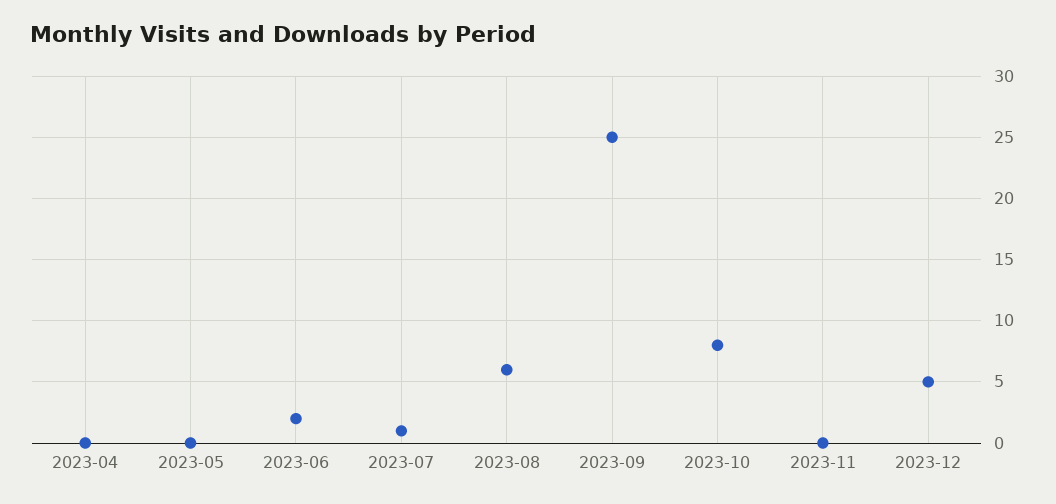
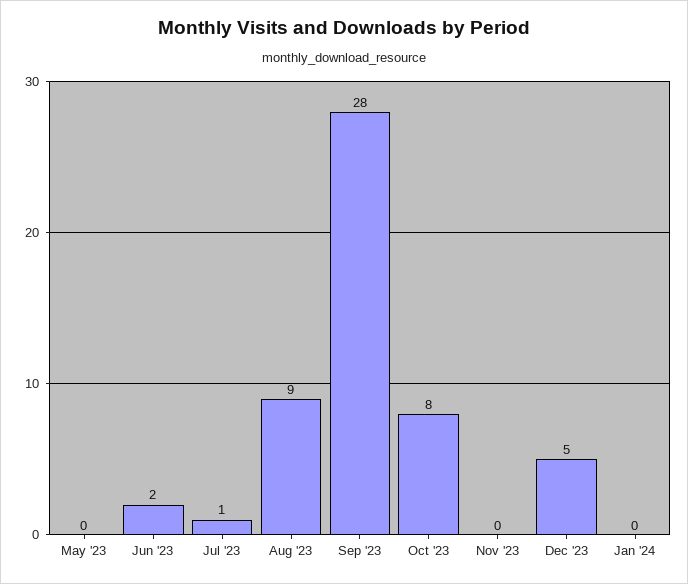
2023-04: 0 -> none
2023-08: 6 -> 9
2023-09: 25 -> 28
Jan '24: none -> 0

